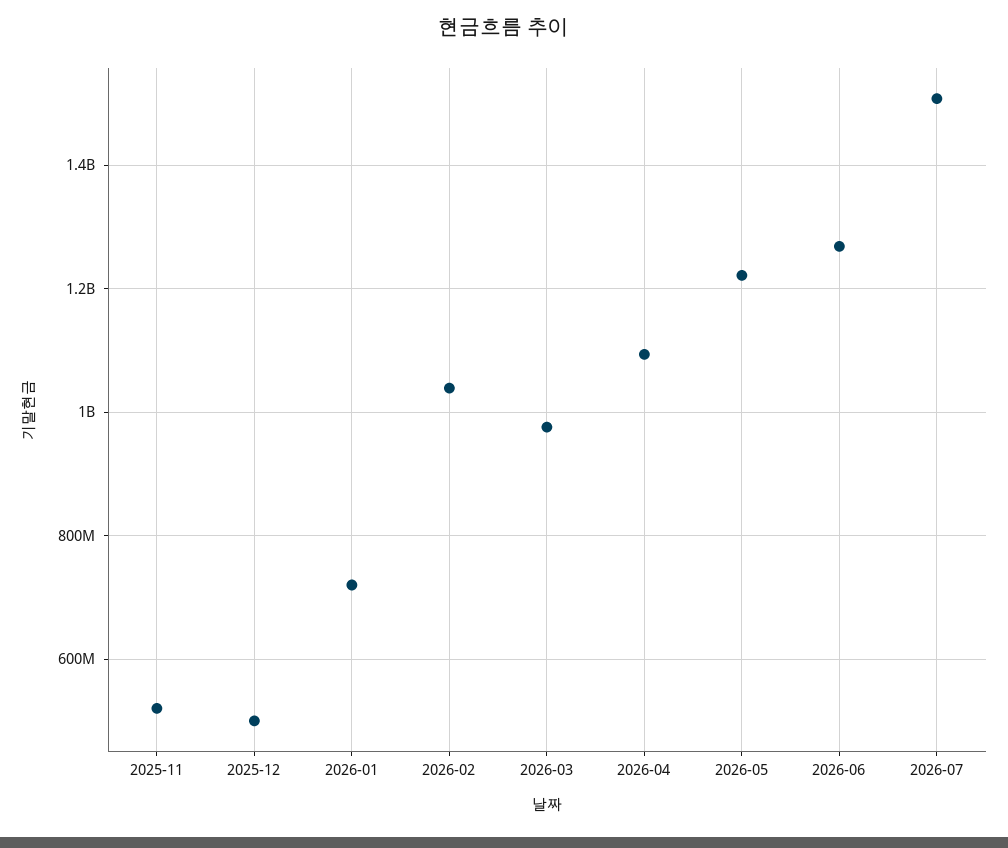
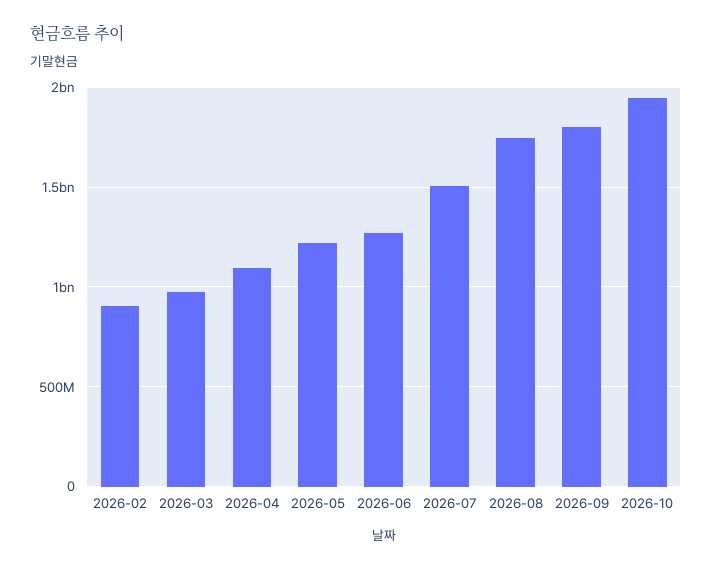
2025-11: 520000000 -> none
2025-12: 500000000 -> none
2026-01: 720000000 -> none
2026-02: 1040000000 -> 900000000
2026-08: none -> 1750000000
2026-09: none -> 1800000000
2026-10: none -> 1950000000

